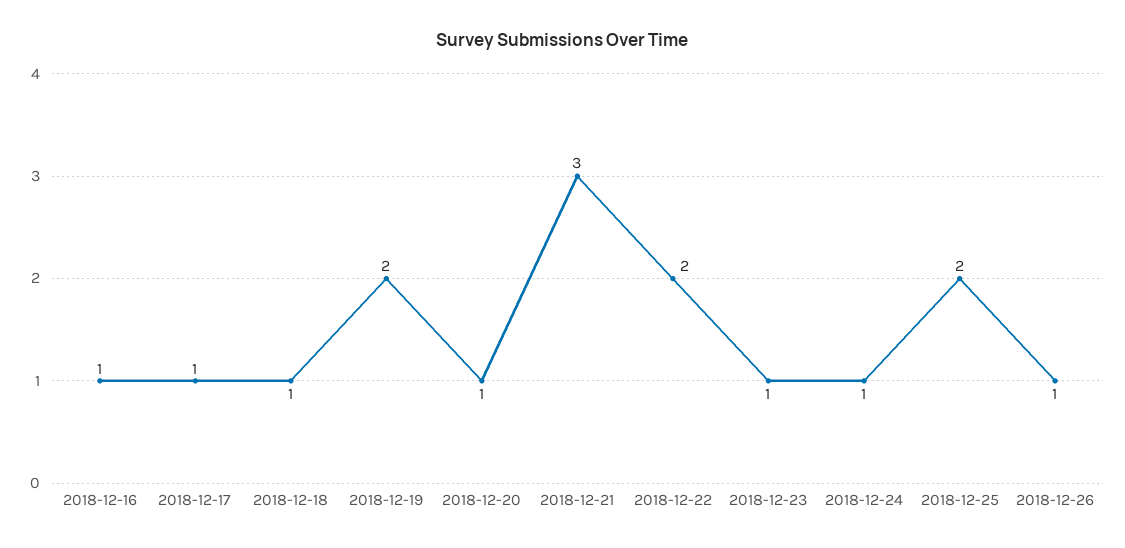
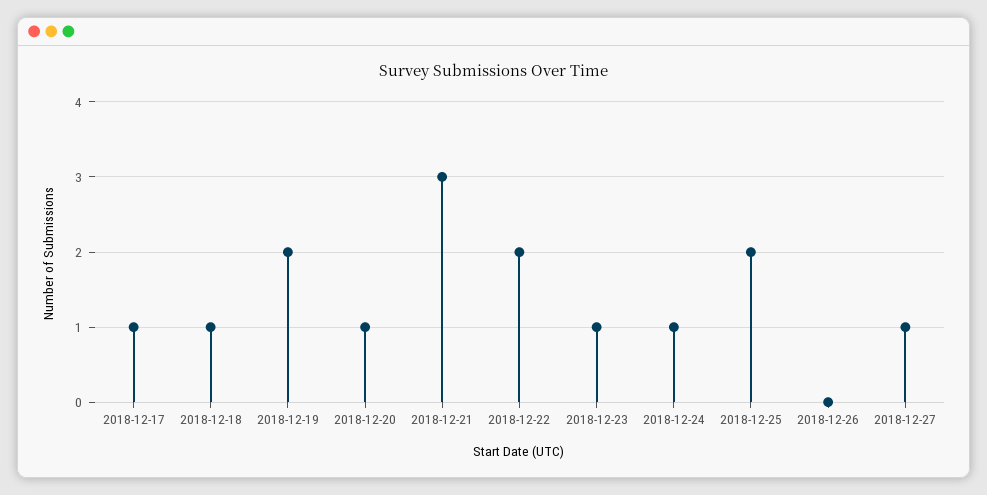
2018-12-16: 1 -> none
2018-12-26: 1 -> 0
2018-12-27: none -> 1

